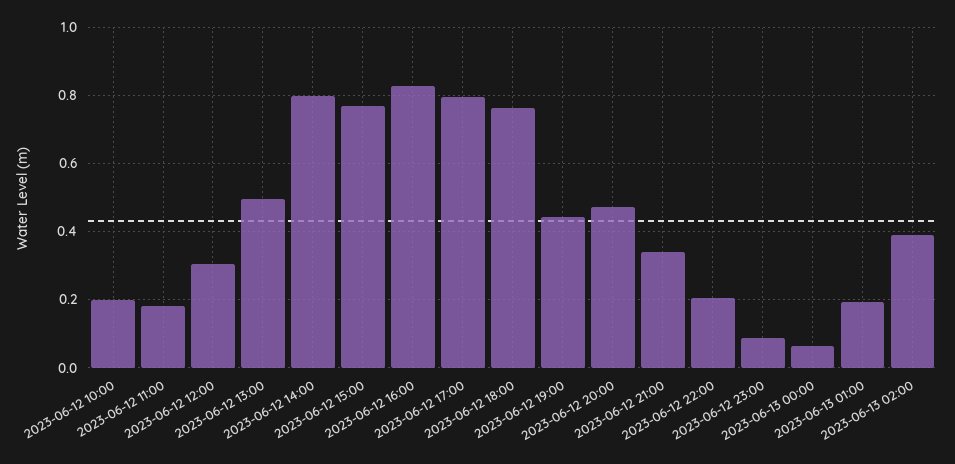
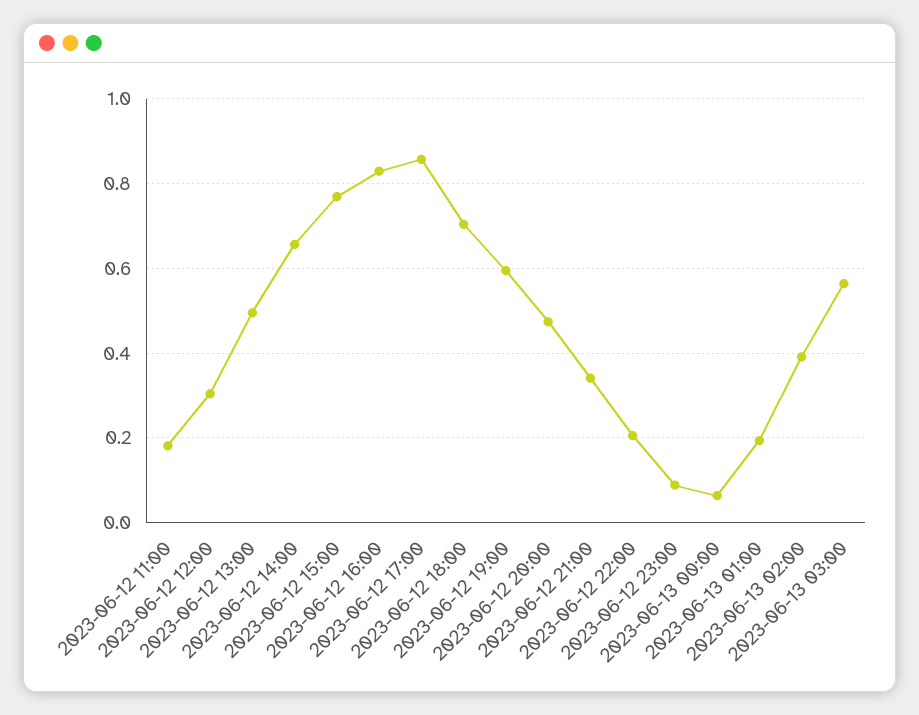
2023-06-12 10:00: 0.2 -> none
2023-06-12 14:00: 0.8 -> 0.66
2023-06-12 17:00: 0.8 -> 0.86
2023-06-12 18:00: 0.76 -> 0.7
2023-06-12 19:00: 0.44 -> 0.6
2023-06-13 03:00: none -> 0.56

